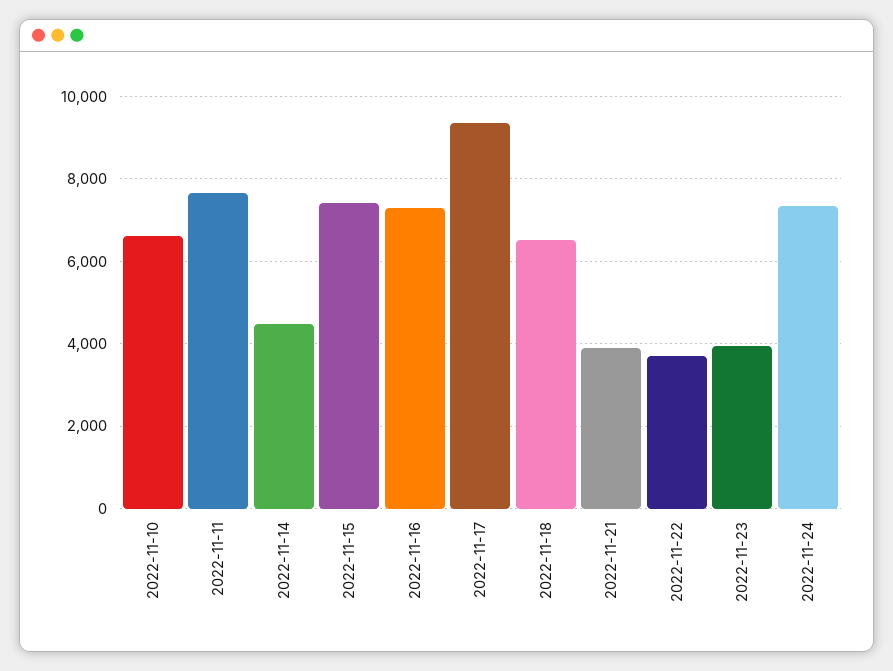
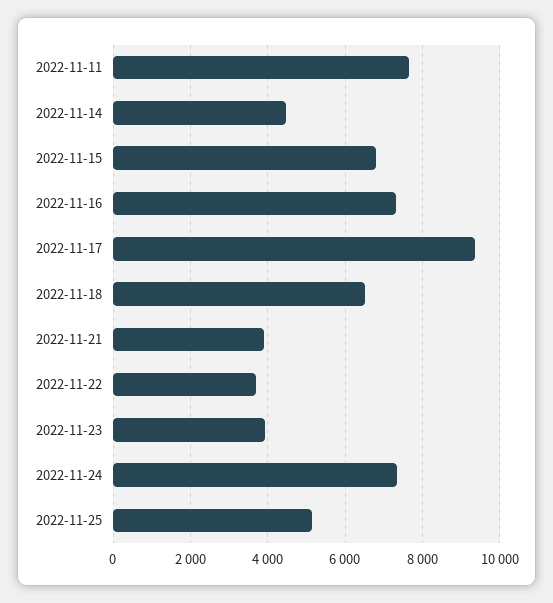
2022-11-10: 6600 -> none
2022-11-15: 7400 -> 6800
2022-11-25: none -> 5200

